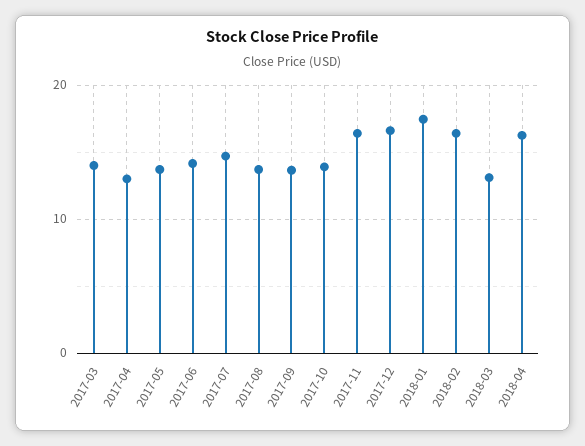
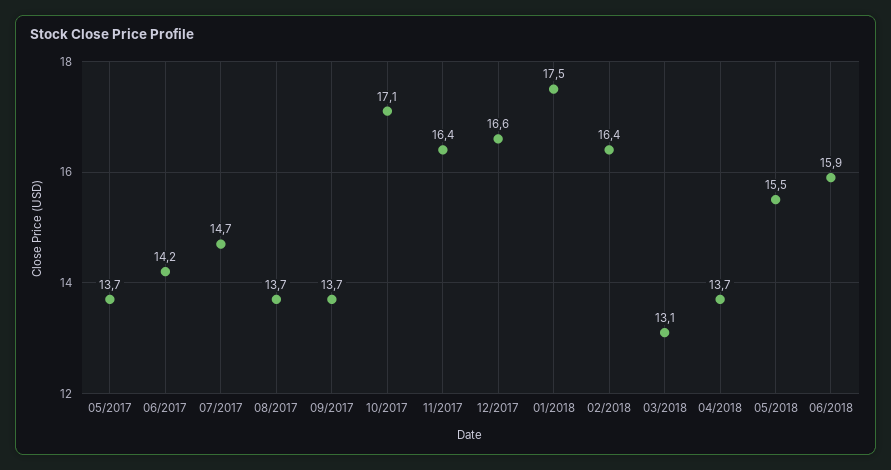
2017-03: 14 -> none
2017-04: 13 -> none
2017-10: 14 -> 17.1
2018-04: 16 -> 13.7
05/2018: none -> 15.5
06/2018: none -> 15.9

